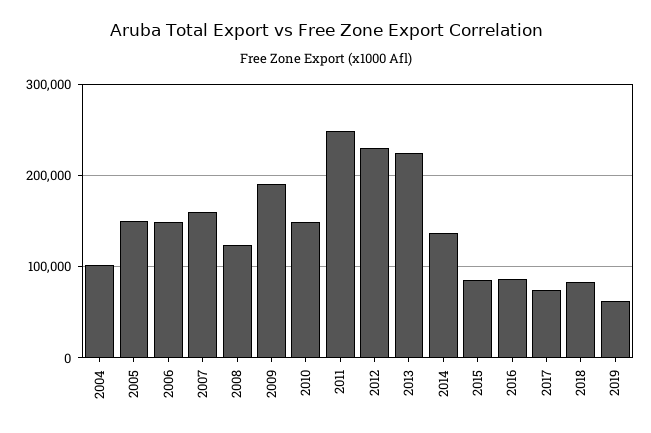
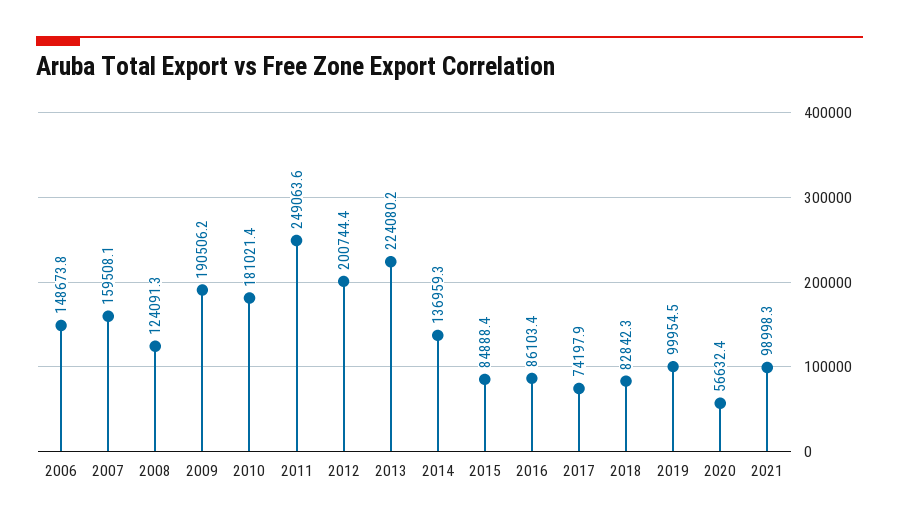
2004: 100000 -> none
2005: 150000 -> none
2010: 150000 -> 181021.4
2012: 230000 -> 200744.4
2019: 60000 -> 99954.5
2020: none -> 56632.4
2021: none -> 98998.3

